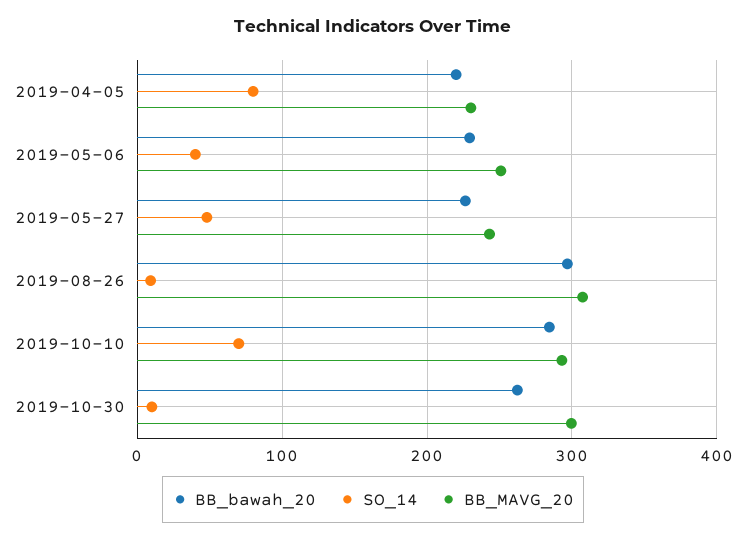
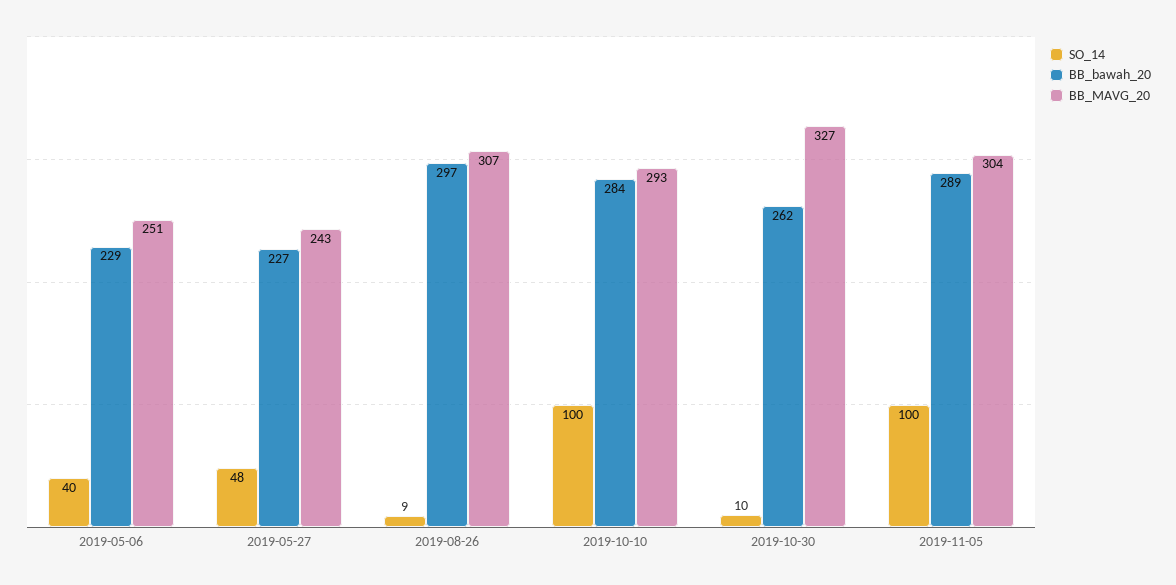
BB_bawah_20, 2019-04-05: 220 -> none
SO_14, 2019-04-05: 80 -> none
BB_MAVG_20, 2019-04-05: 230 -> none
SO_14, 2019-10-10: 70 -> 100
BB_MAVG_20, 2019-10-30: 300 -> 327
SO_14, 2019-11-05: none -> 100
BB_bawah_20, 2019-11-05: none -> 289
BB_MAVG_20, 2019-11-05: none -> 304

